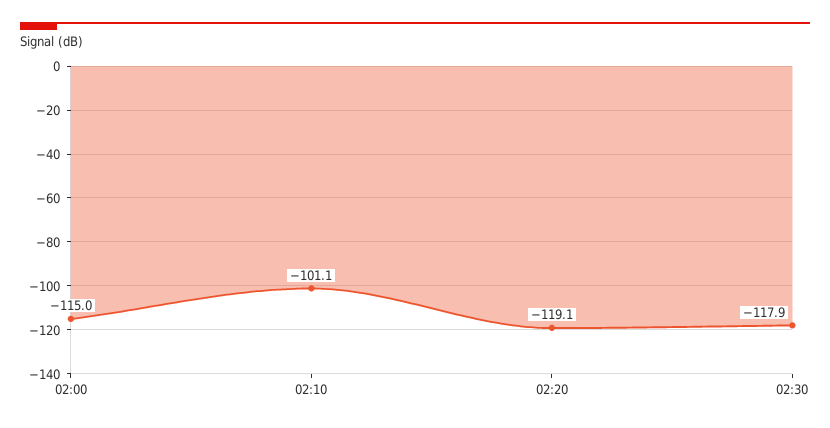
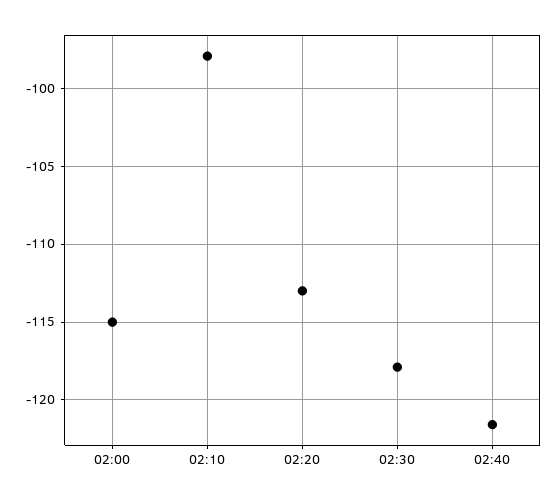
02:10: -101.1 -> -98
02:20: -119.1 -> -113
02:40: none -> -121.5

